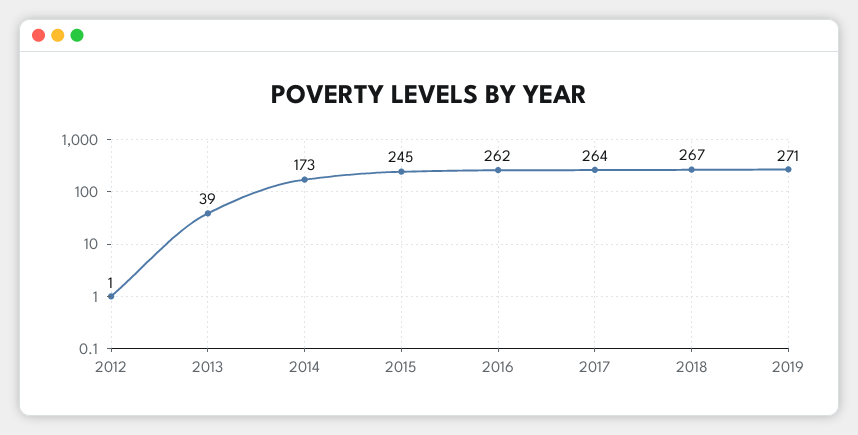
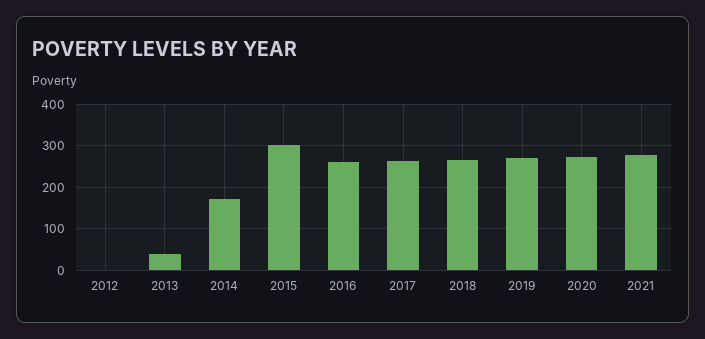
2015: 245 -> 300
2020: none -> 280
2021: none -> 280

